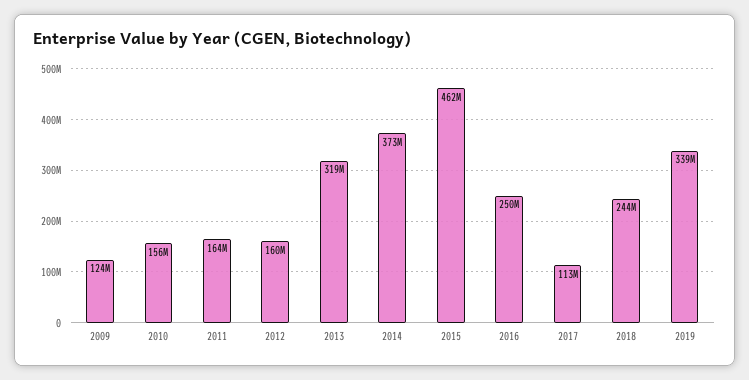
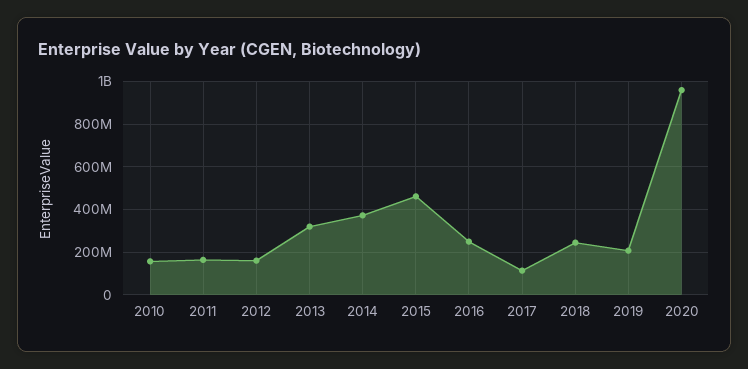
2009: 124000000 -> none
2019: 339000000 -> 200000000
2020: none -> 950000000

